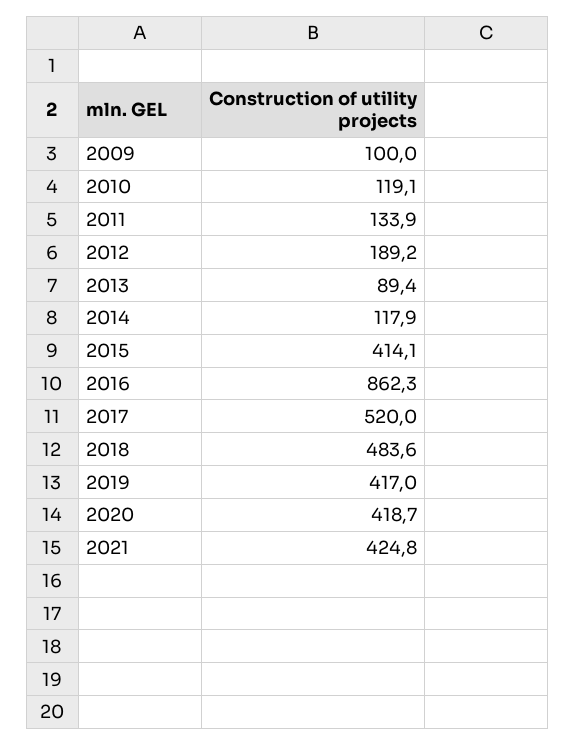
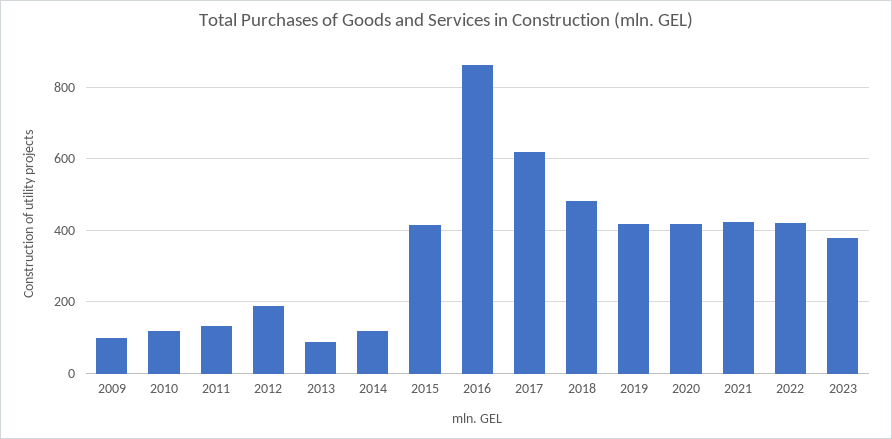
2017: 520 -> 620
2022: none -> 420
2023: none -> 380

